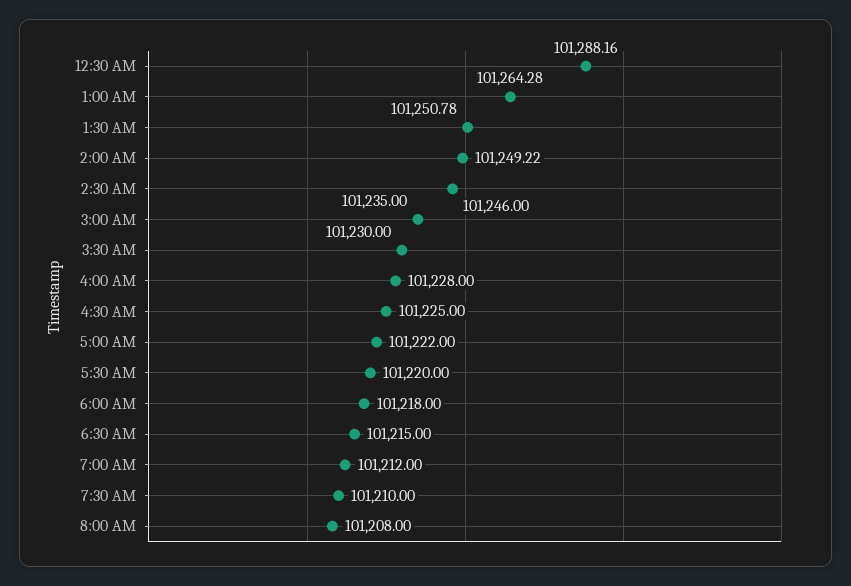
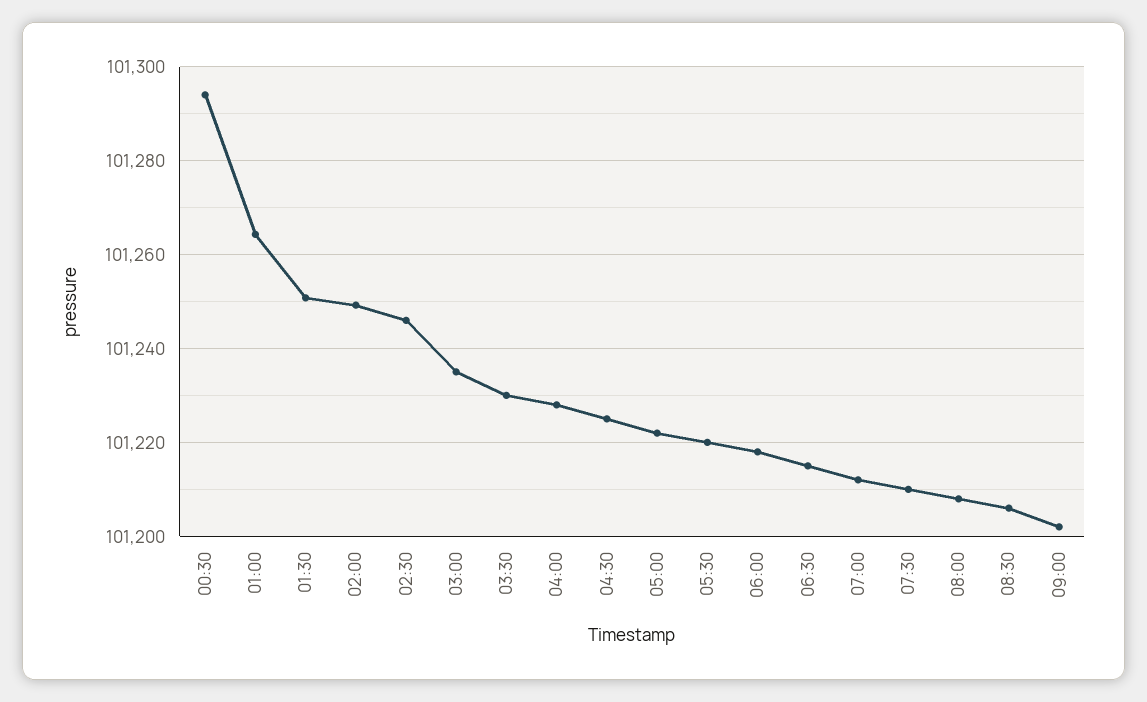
12:30 AM: 101288.16 -> 101294
08:30: none -> 101206
09:00: none -> 101202

